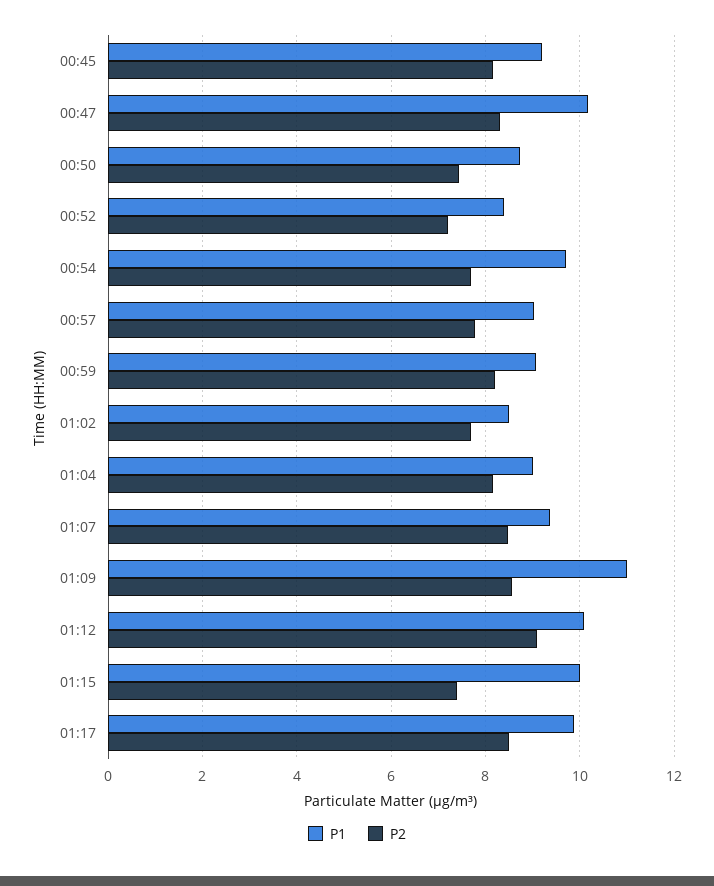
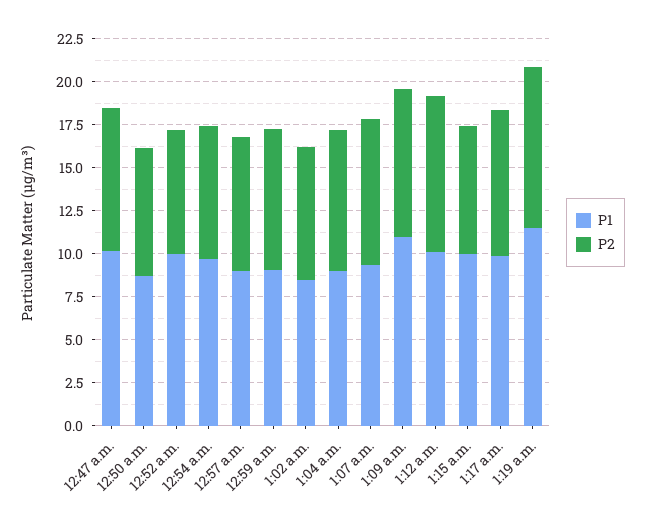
P1, 00:45: 9.2 -> none
P2, 00:45: 8.2 -> none
P1, 00:52: 8.4 -> 10
P1, 1:19 a.m.: none -> 11.5
P2, 1:19 a.m.: none -> 9.5

